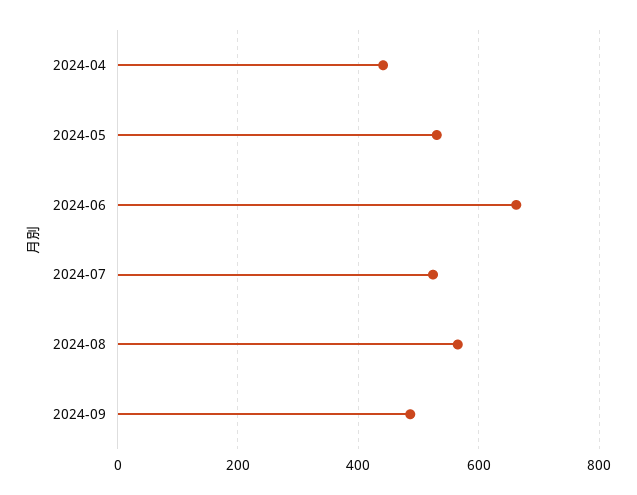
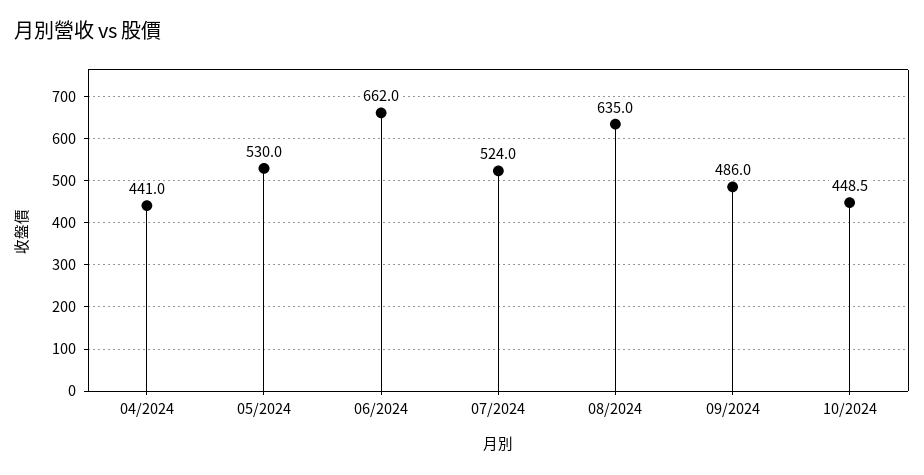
2024-08: 560 -> 635
10/2024: none -> 448.5

